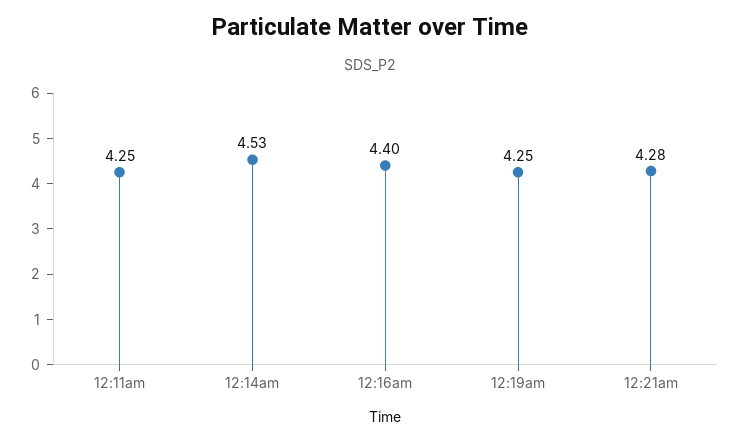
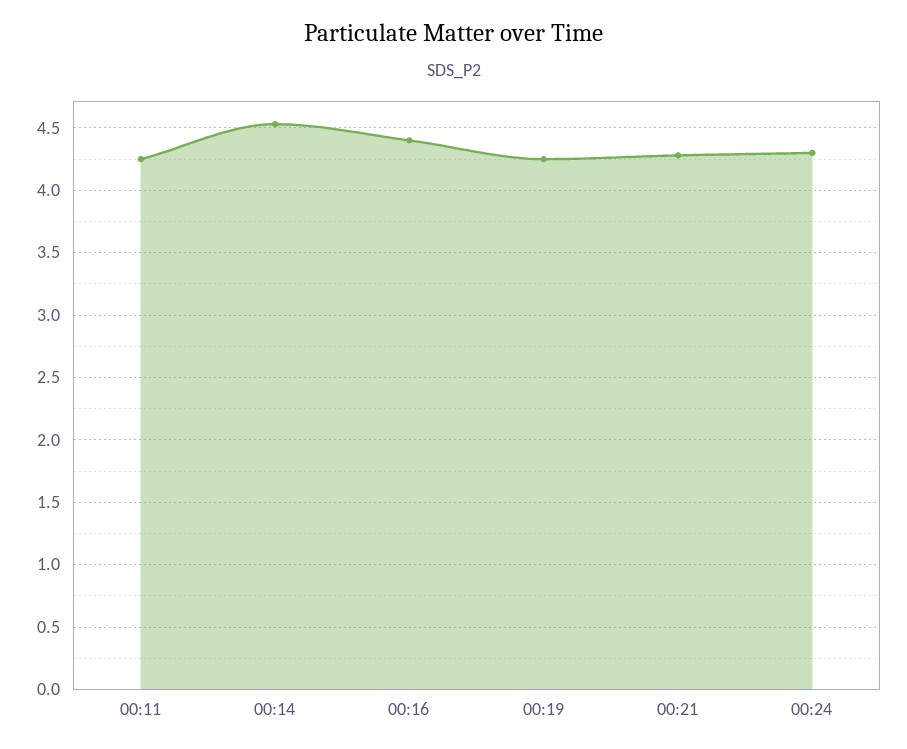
00:24: none -> 4.3

